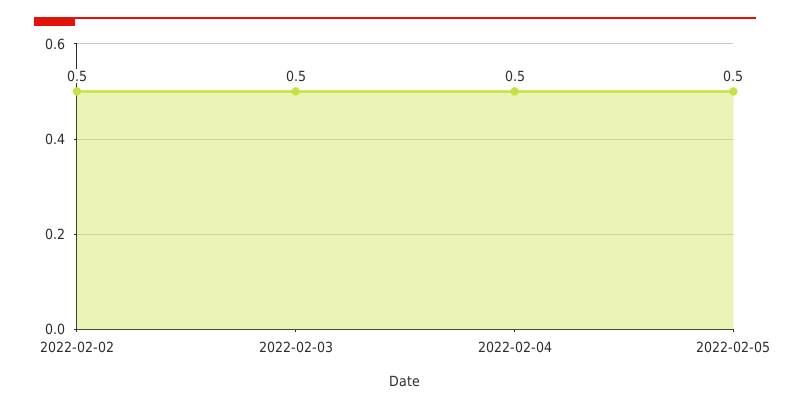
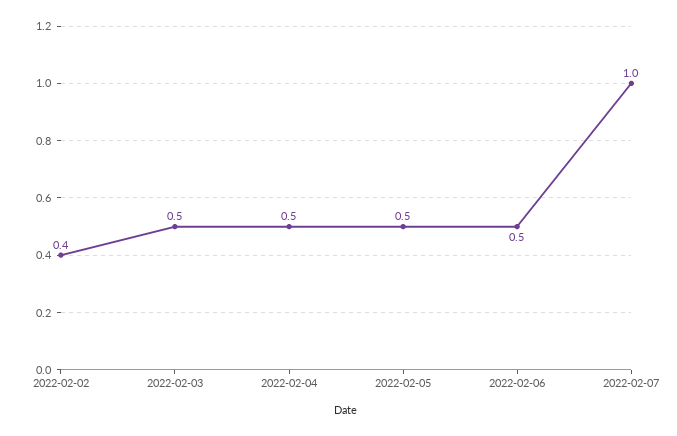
2022-02-02: 0.5 -> 0.4
2022-02-06: none -> 0.5
2022-02-07: none -> 1

